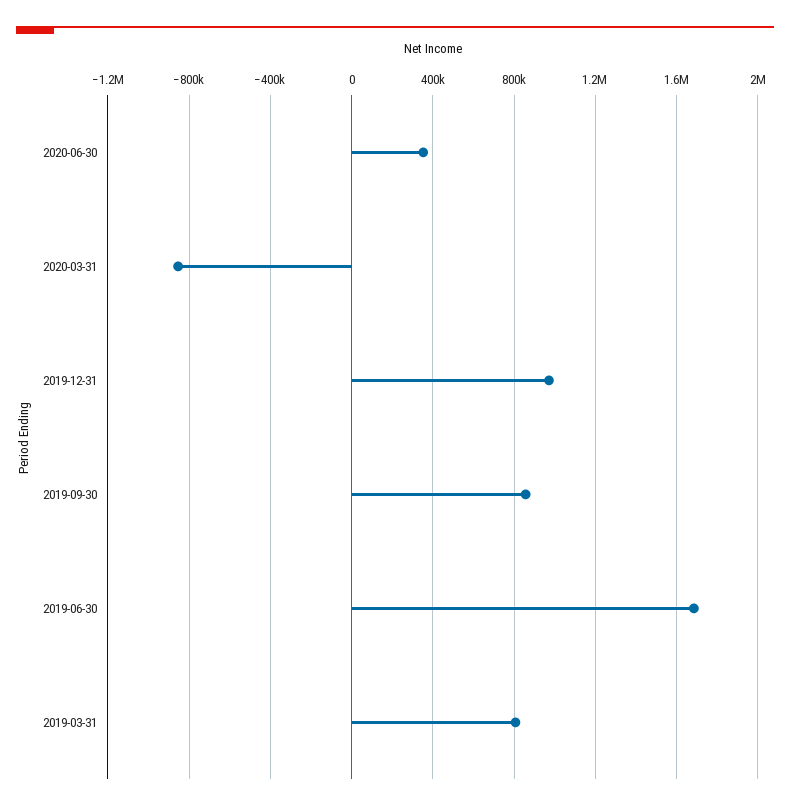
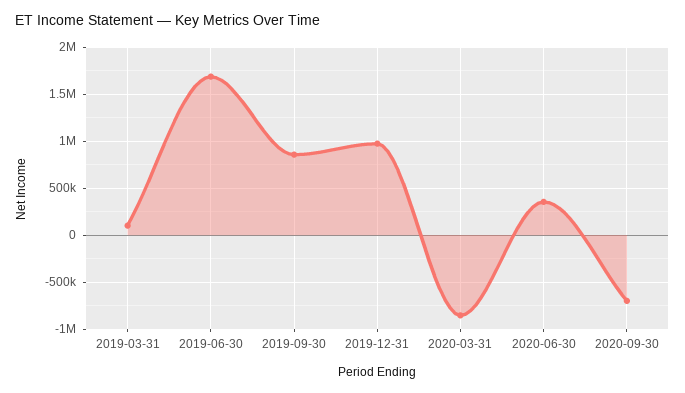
2019-03-31: 800000 -> 100000
2020-09-30: none -> -700000

